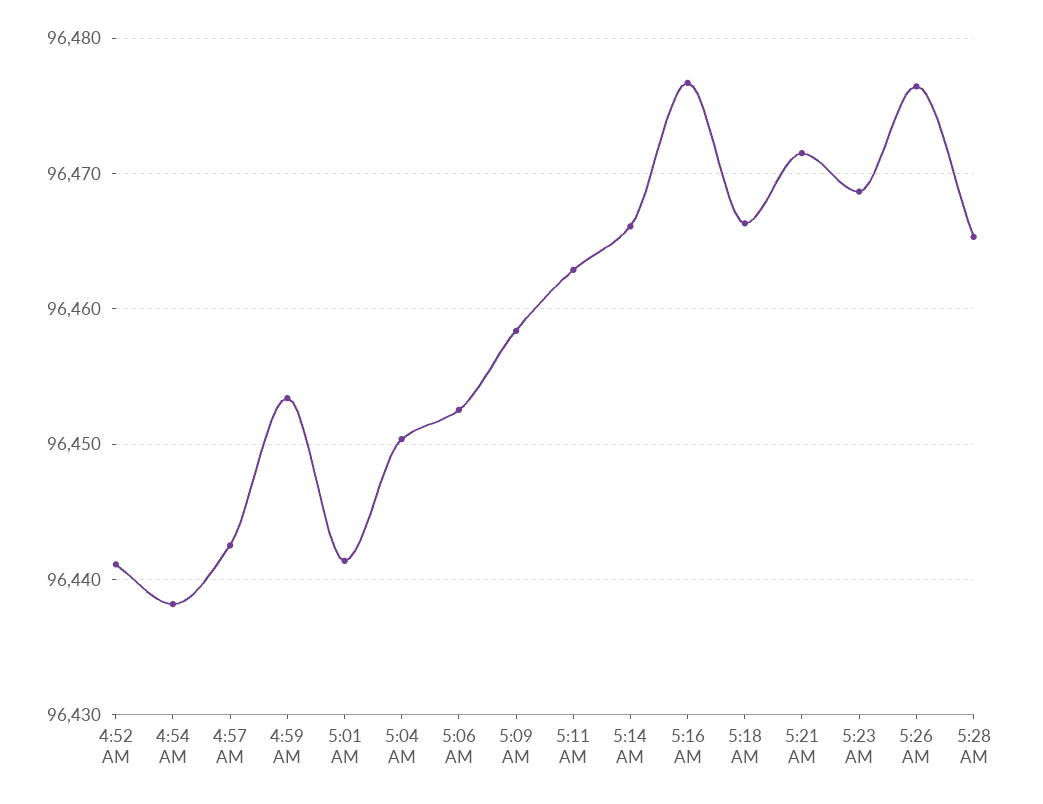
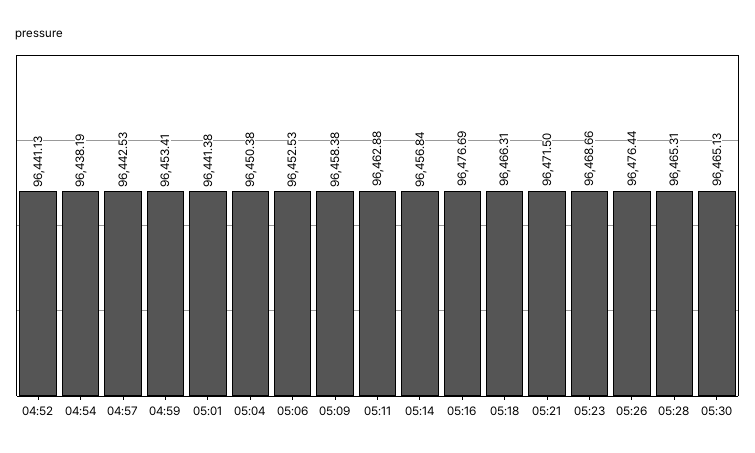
5:14 AM: 96466 -> 96456.84
05:30: none -> 96465.13

